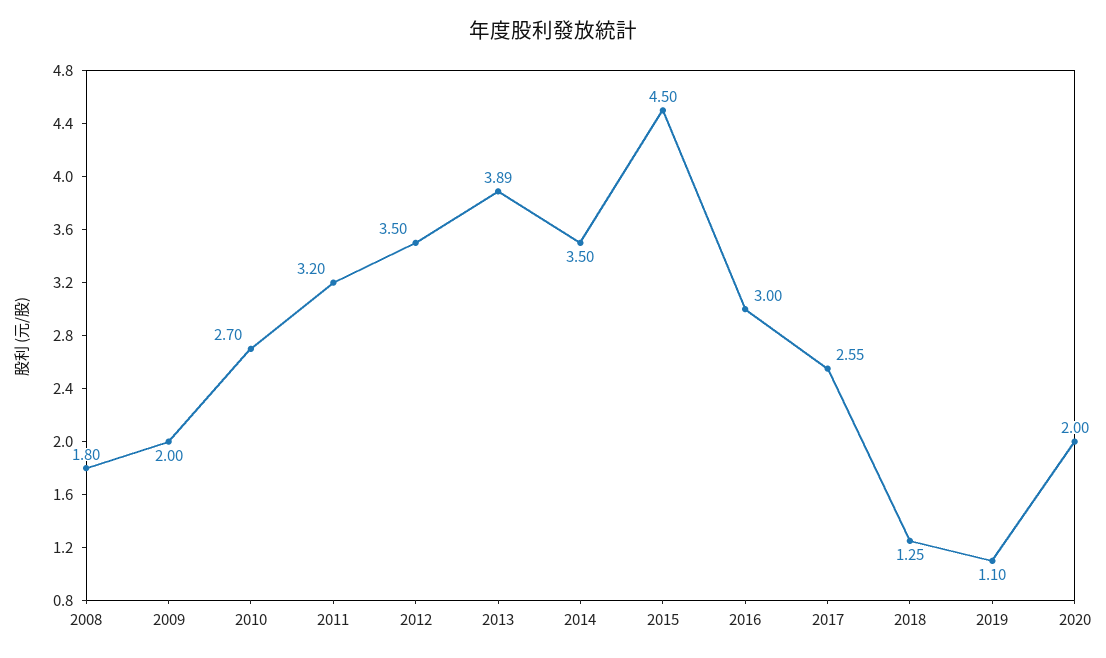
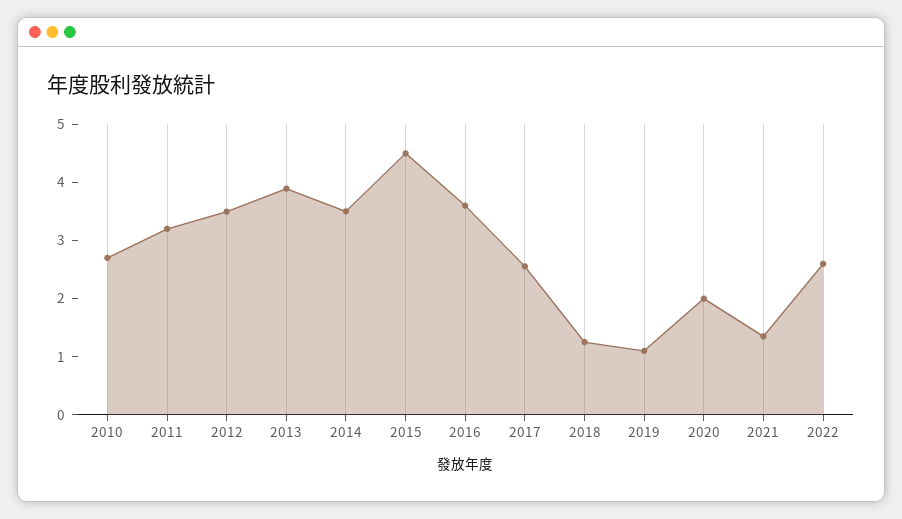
2008: 1.8 -> none
2009: 2 -> none
2016: 3 -> 3.6
2021: none -> 1.4
2022: none -> 2.6

